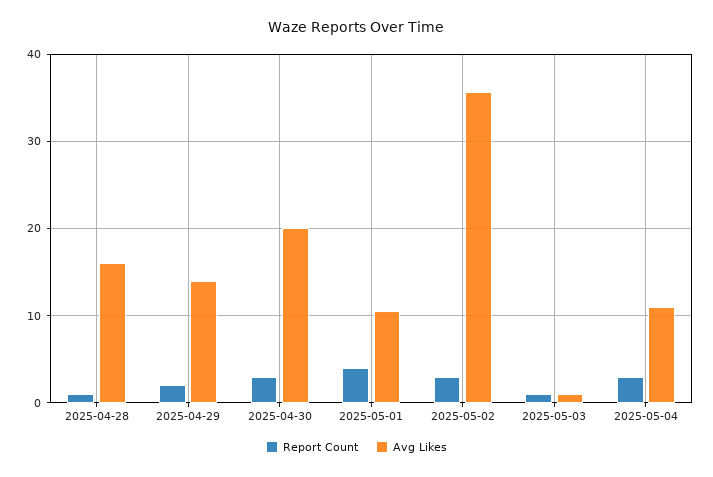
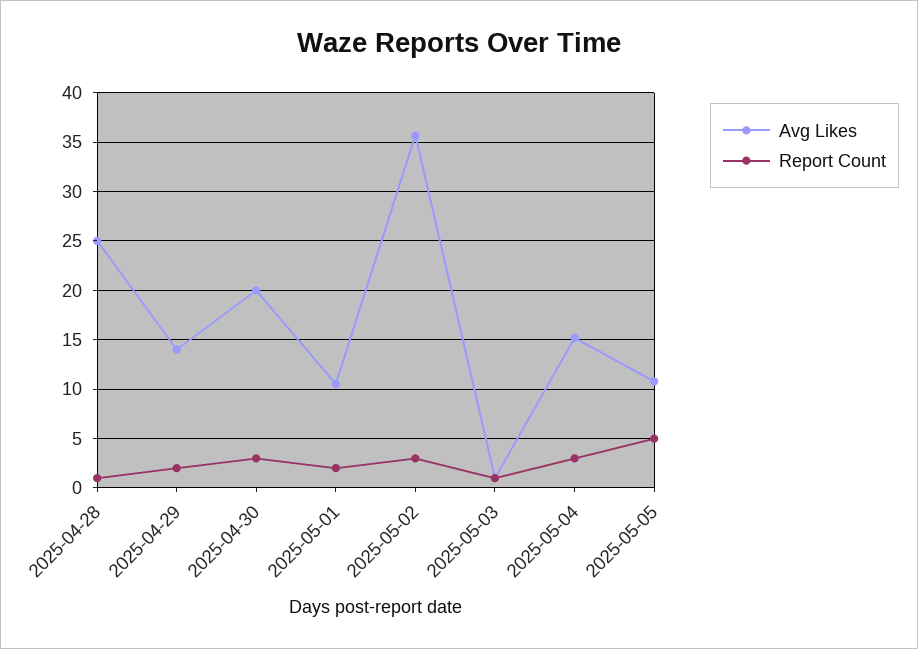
Avg Likes, 2025-04-28: 16 -> 25
Report Count, 2025-05-01: 4 -> 2
Avg Likes, 2025-05-04: 11 -> 15
Avg Likes, 2025-05-05: none -> 11
Report Count, 2025-05-05: none -> 5

